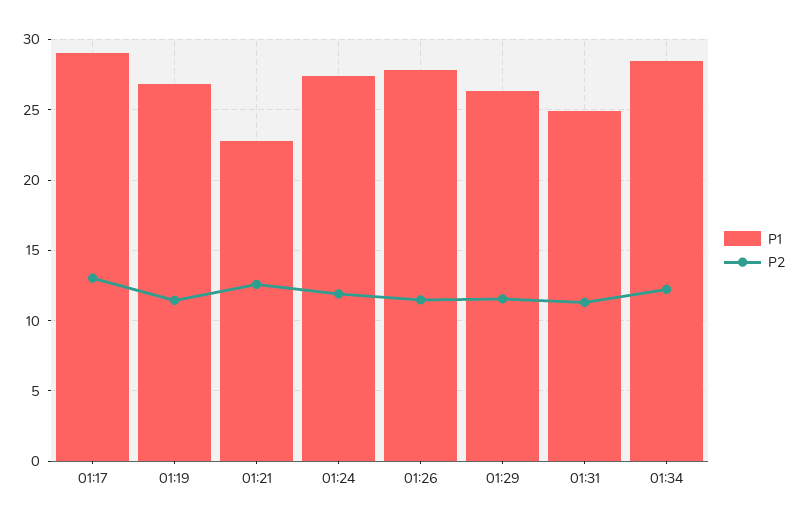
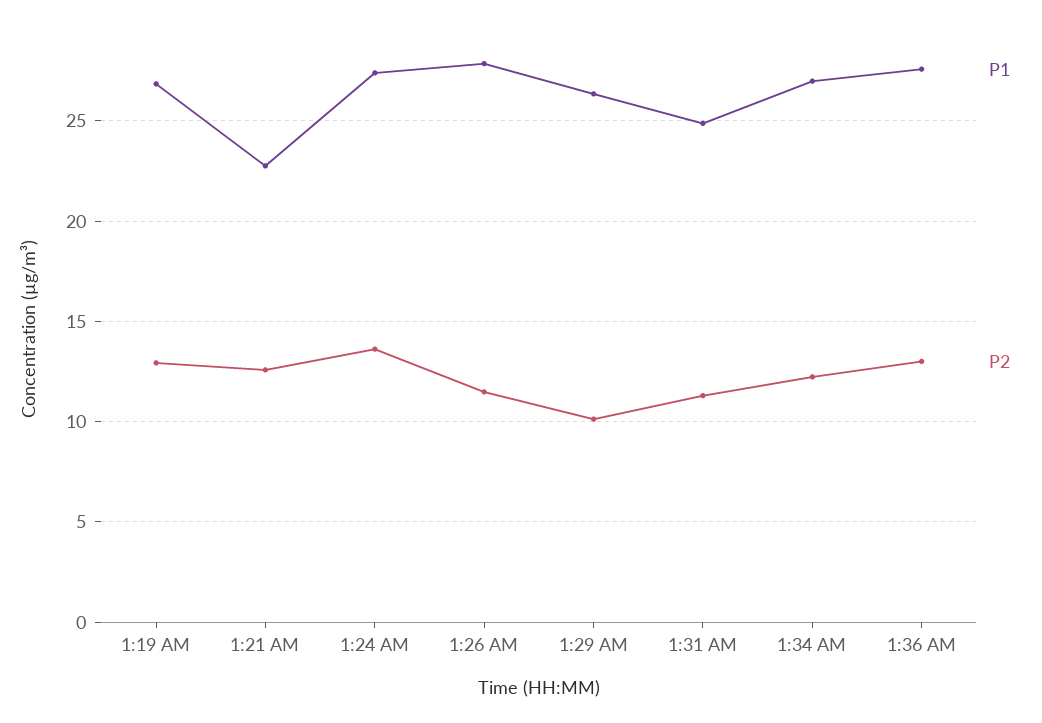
P1, 01:17: 29 -> none
P2, 01:17: 13 -> none
P2, 01:19: 11.5 -> 13
P2, 01:24: 12 -> 13.5
P2, 01:29: 11.5 -> 10
P1, 01:34: 28.5 -> 27
P1, 1:36 AM: none -> 27.5
P2, 1:36 AM: none -> 13

